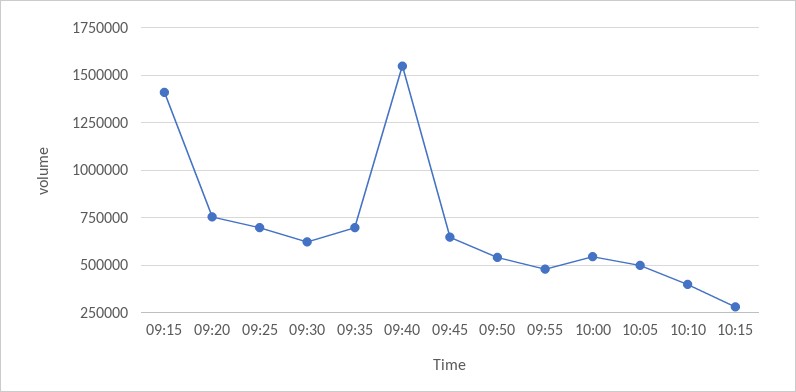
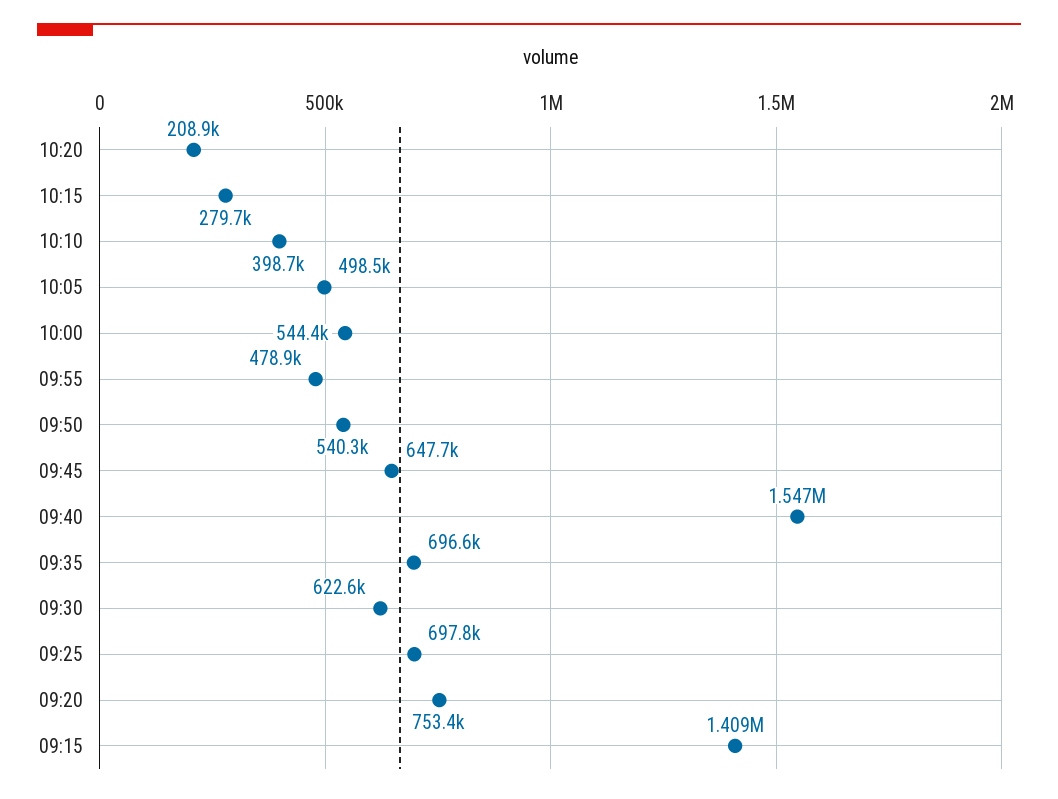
10:20: none -> 208900

